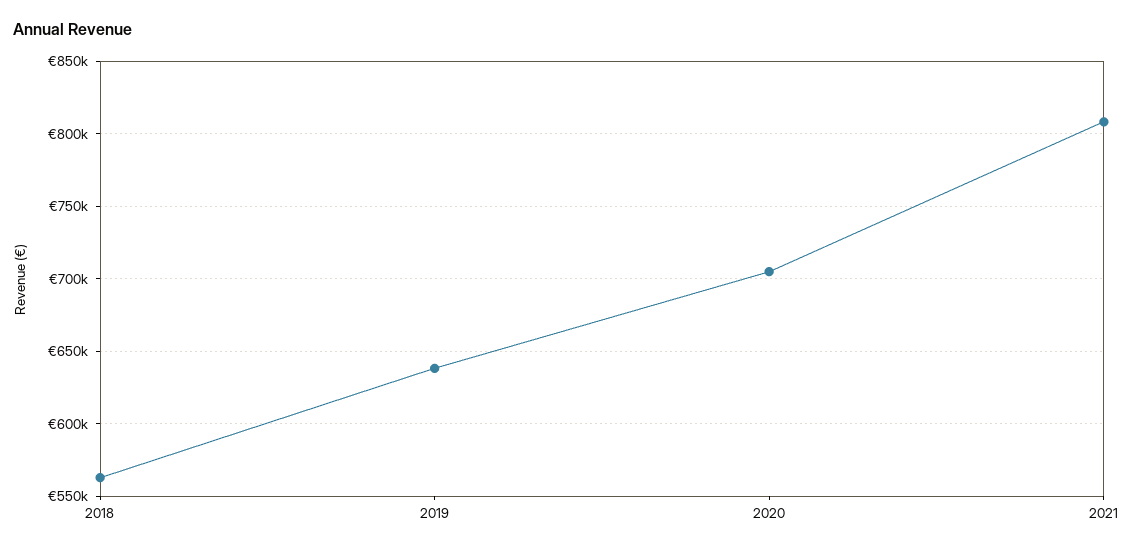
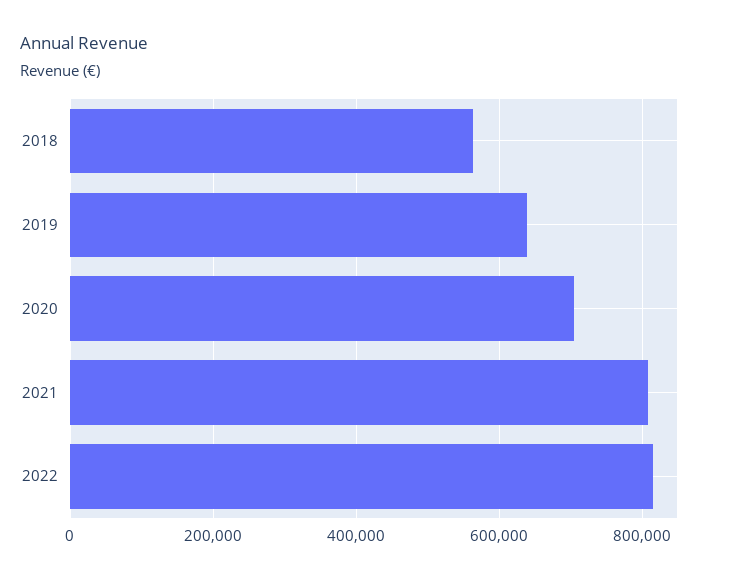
2022: none -> 820000

